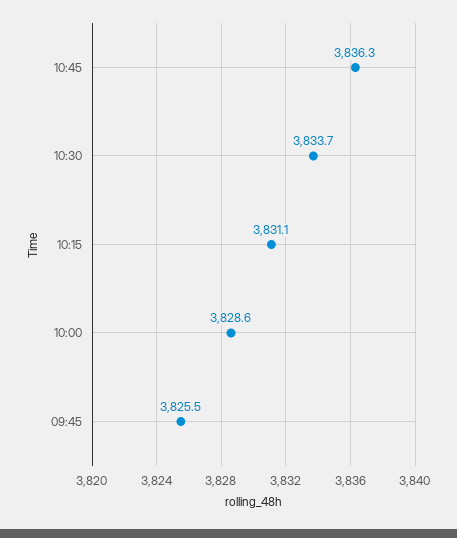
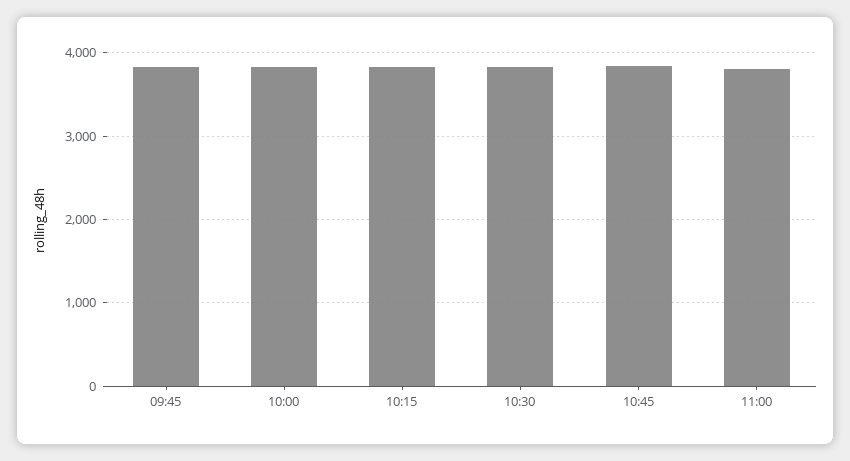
11:00: none -> 3800

